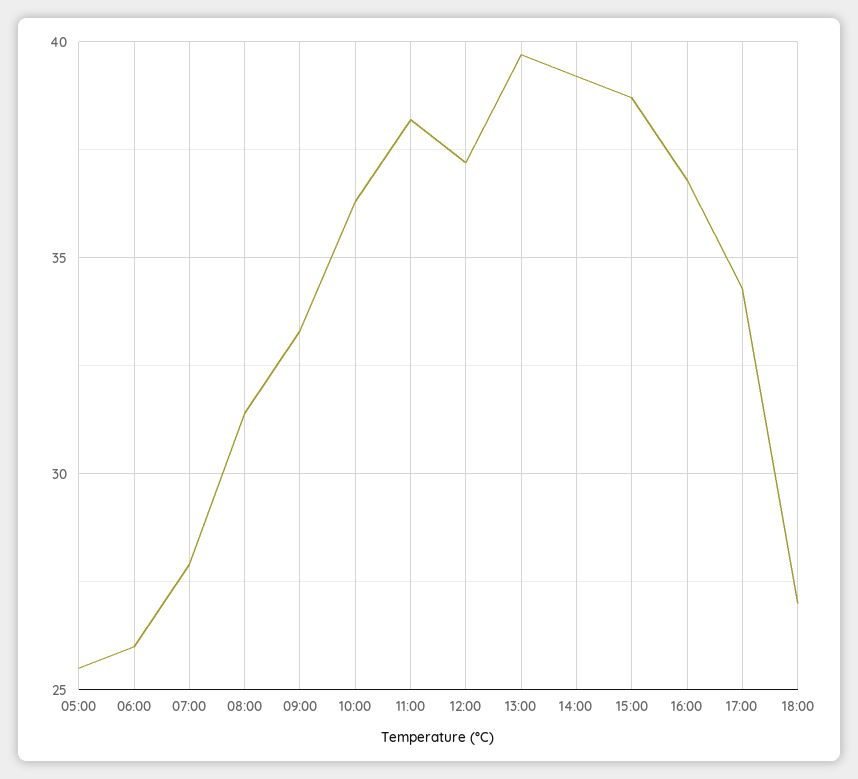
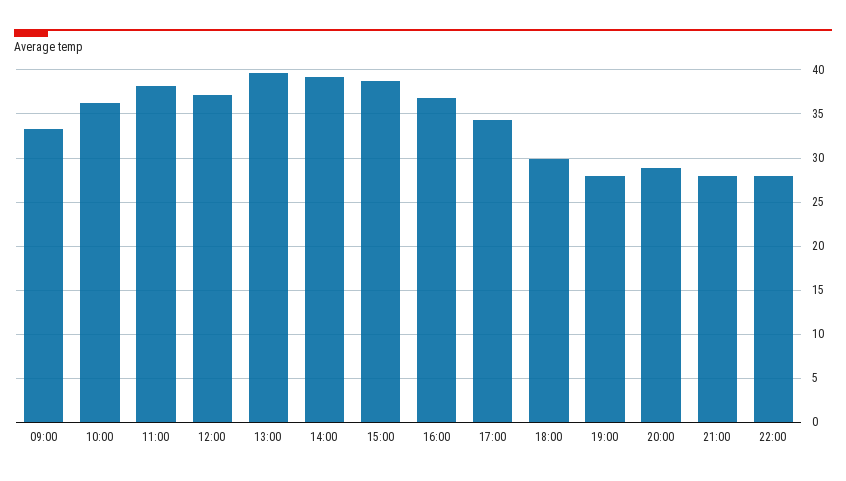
05:00: 25.5 -> none
06:00: 26 -> none
07:00: 28 -> none
08:00: 31.5 -> none
18:00: 27 -> 30
19:00: none -> 28
20:00: none -> 29
21:00: none -> 28
22:00: none -> 28

